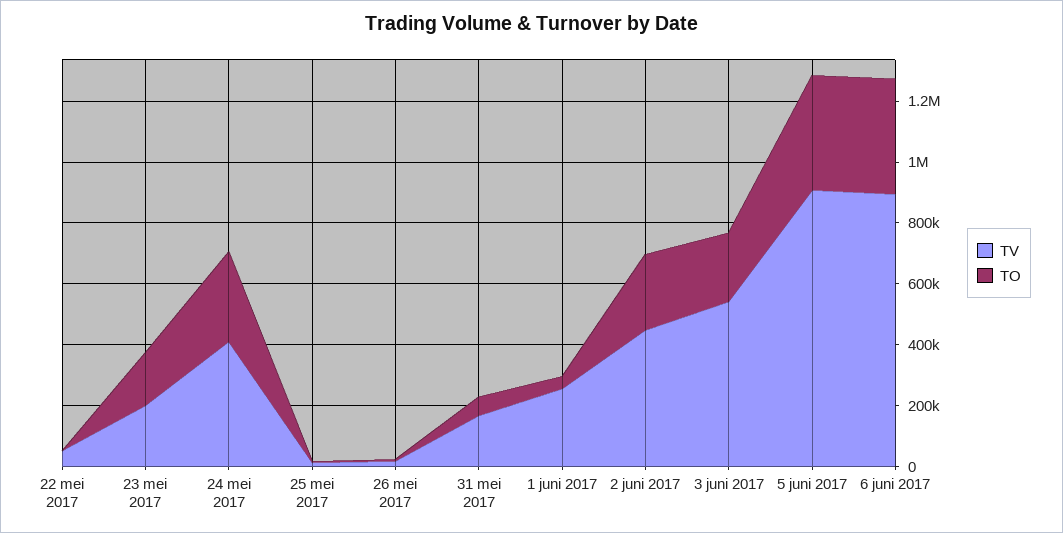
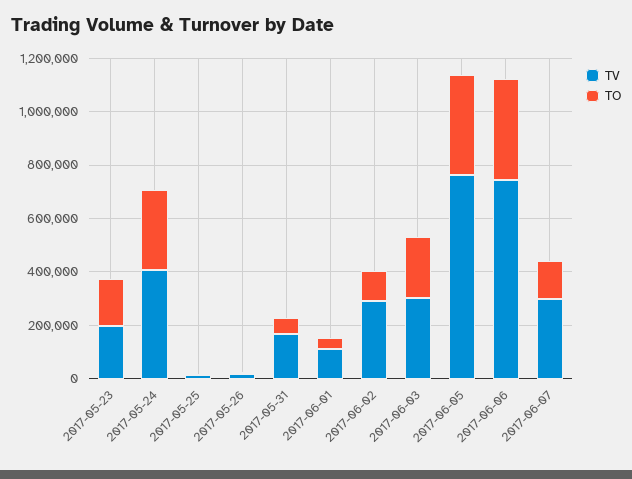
TV, 22 mei 2017: 50000 -> none
TO, 22 mei 2017: 0 -> none
TV, 1 juni 2017: 250000 -> 100000
TV, 2 juni 2017: 450000 -> 300000
TO, 2 juni 2017: 250000 -> 100000
TV, 3 juni 2017: 550000 -> 300000
TV, 5 juni 2017: 900000 -> 750000
TV, 6 juni 2017: 900000 -> 750000
TV, 2017-06-07: none -> 300000
TO, 2017-06-07: none -> 150000

